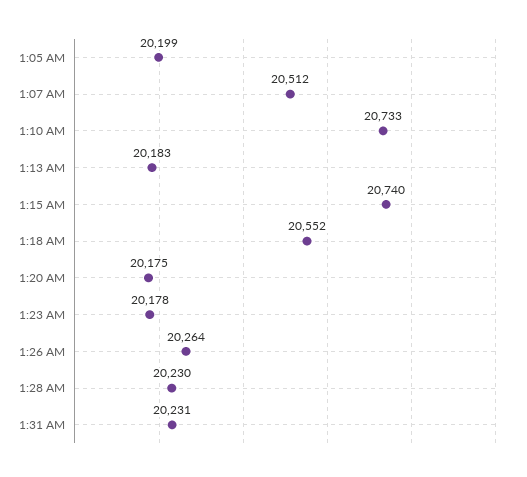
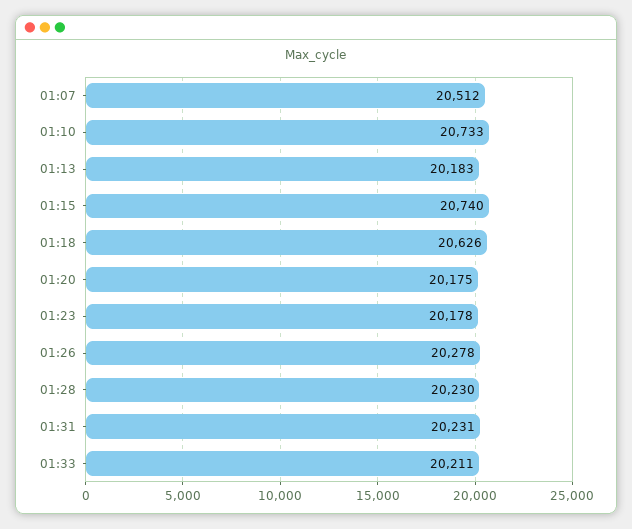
1:05 AM: 20199 -> none
1:18 AM: 20552 -> 20626
1:26 AM: 20264 -> 20278
01:33: none -> 20211

